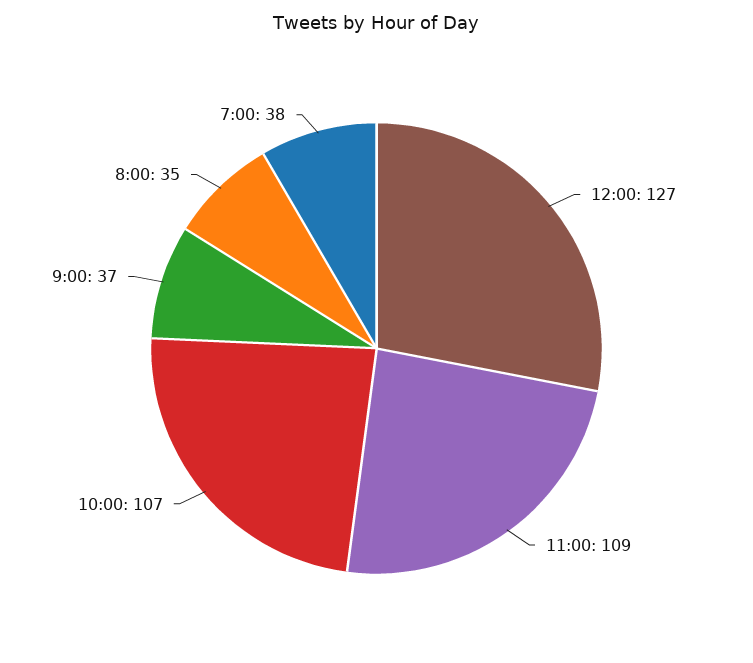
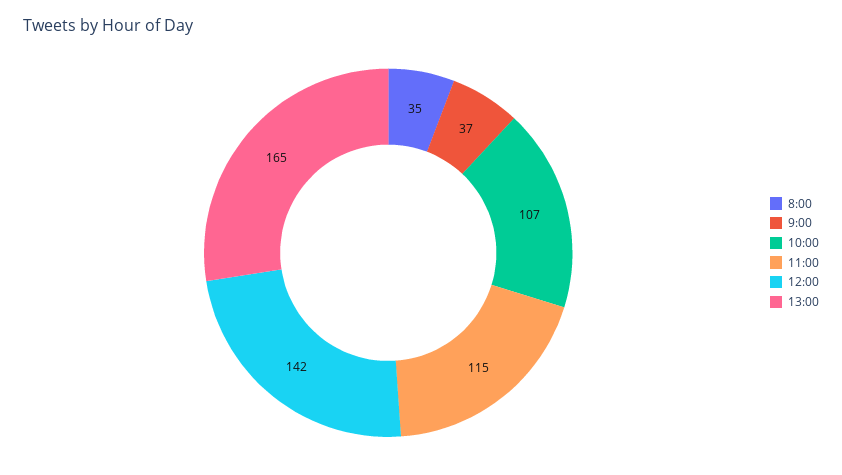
12:00: 127 -> 142
11:00: 109 -> 115
7:00: 38 -> none
13:00: none -> 165

